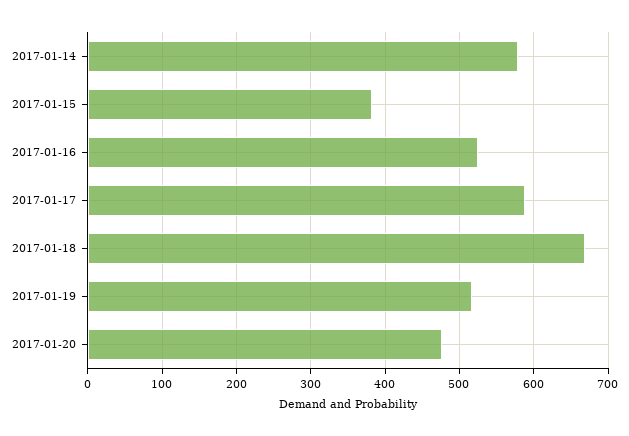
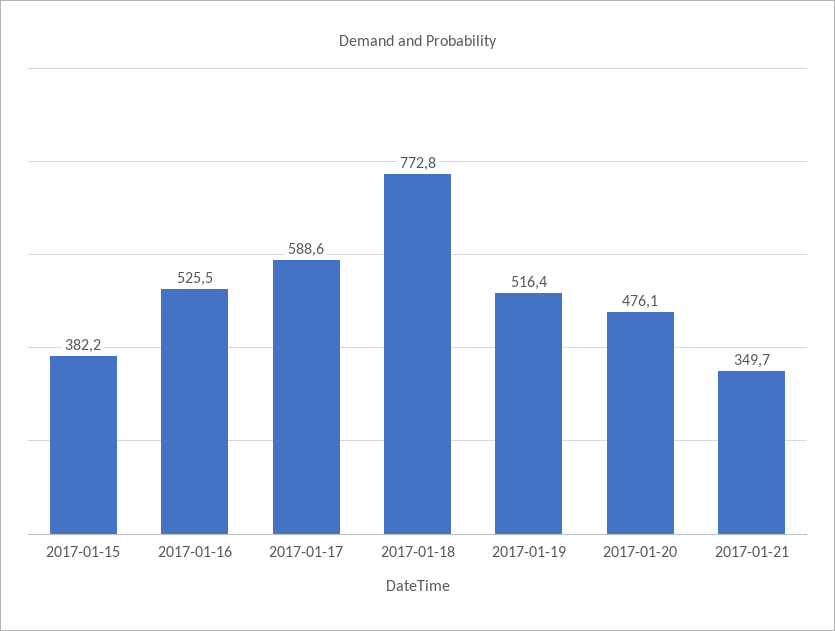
2017-01-14: 580 -> none
2017-01-18: 670 -> 772.8
2017-01-21: none -> 349.7

